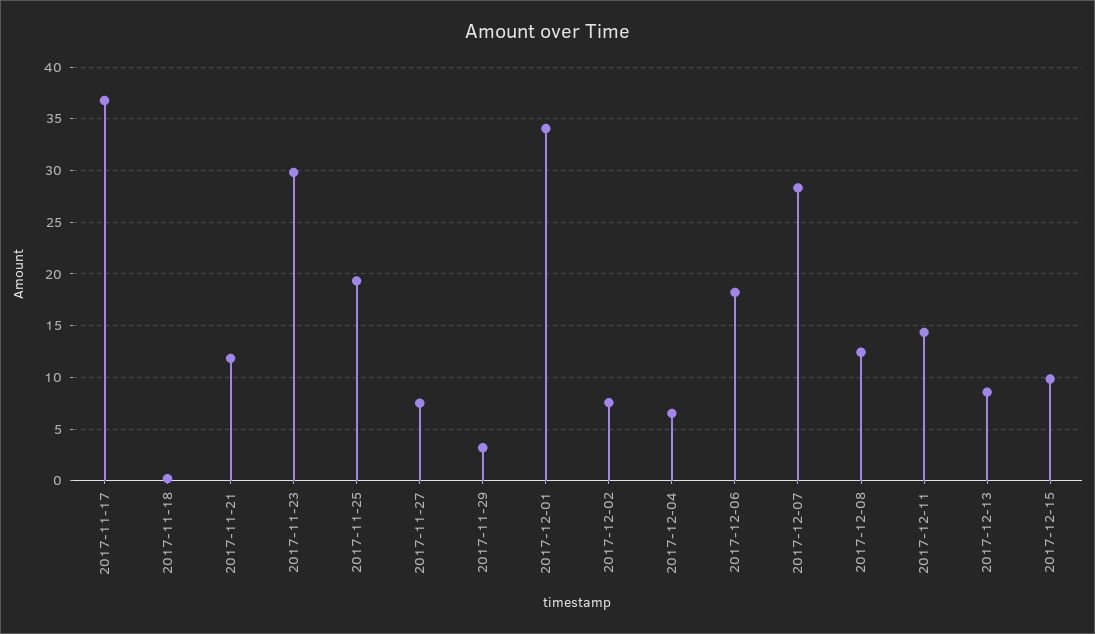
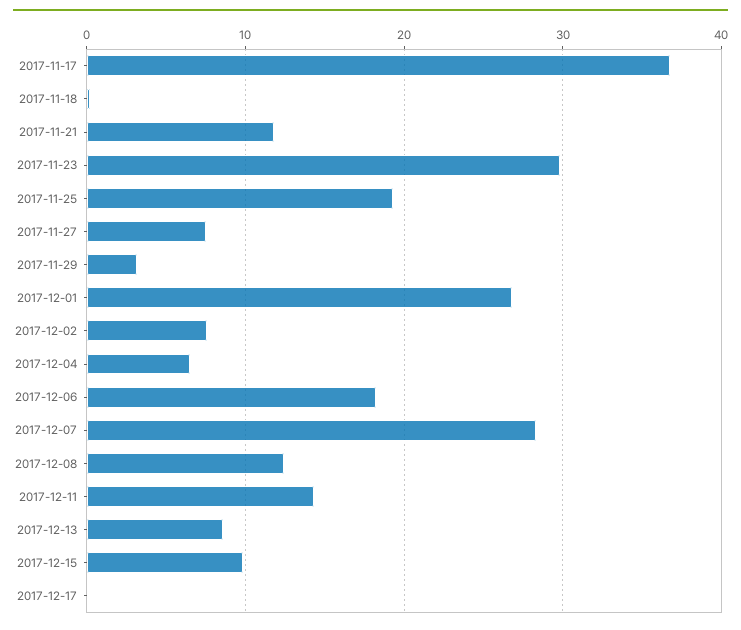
2017-12-01: 34 -> 27
2017-12-17: none -> 0

